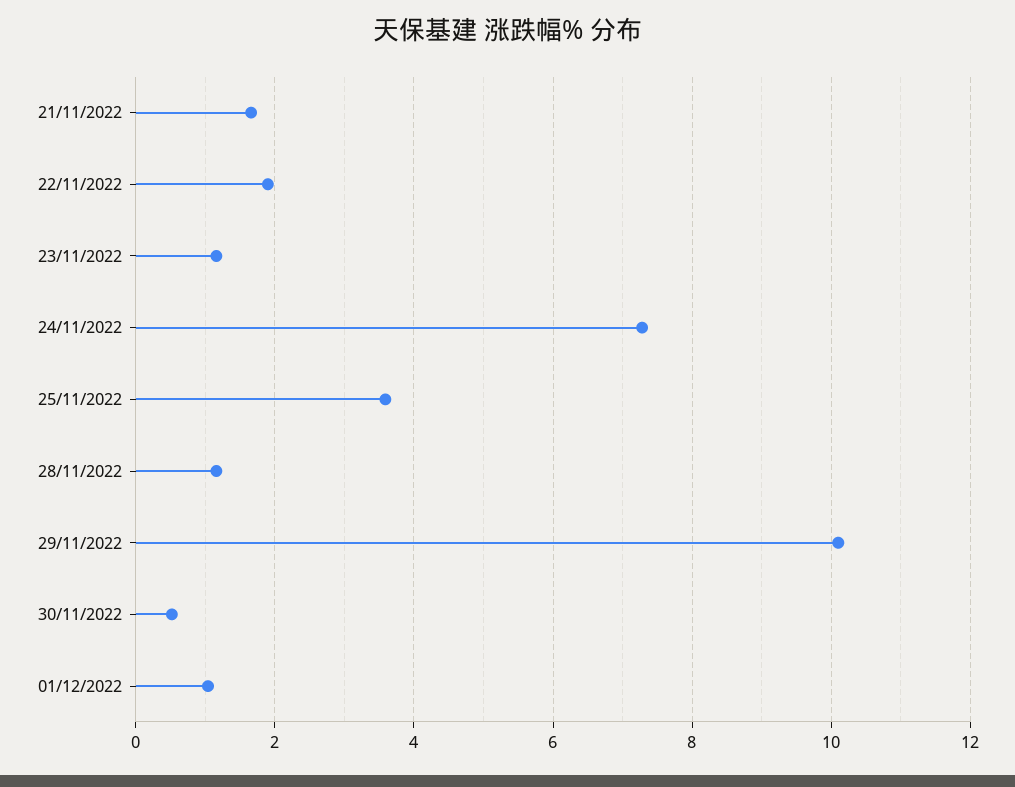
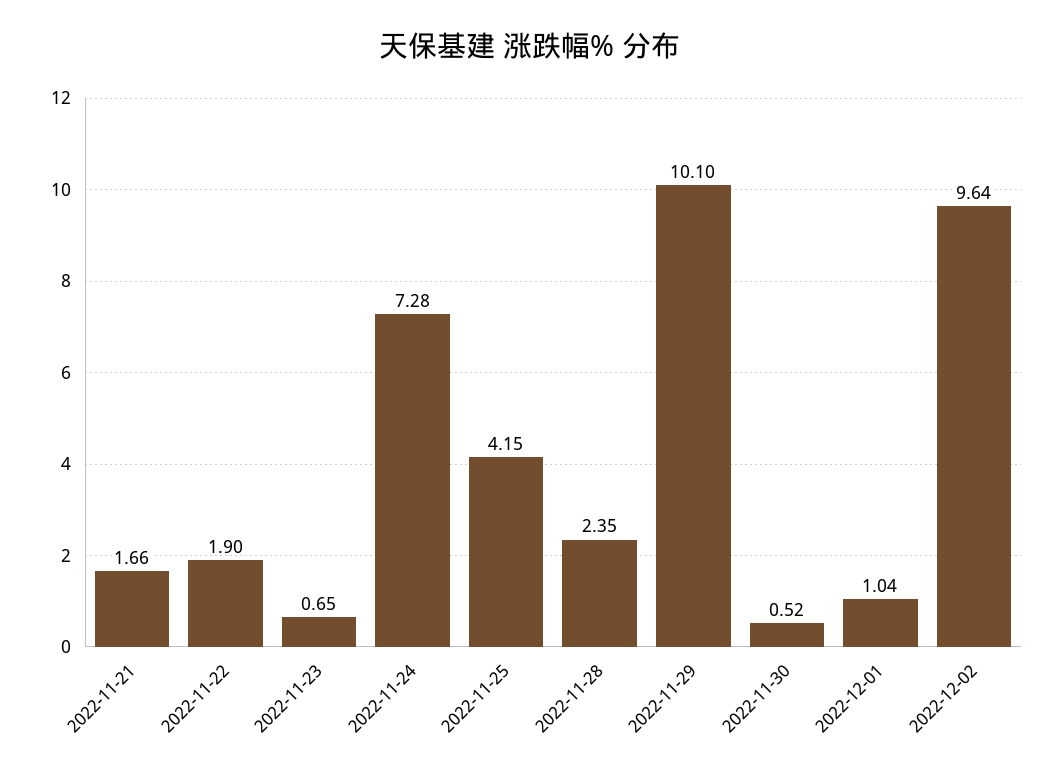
23/11/2022: 1.2 -> 0.65
25/11/2022: 3.6 -> 4.15
28/11/2022: 1.2 -> 2.35
2022-12-02: none -> 9.64

